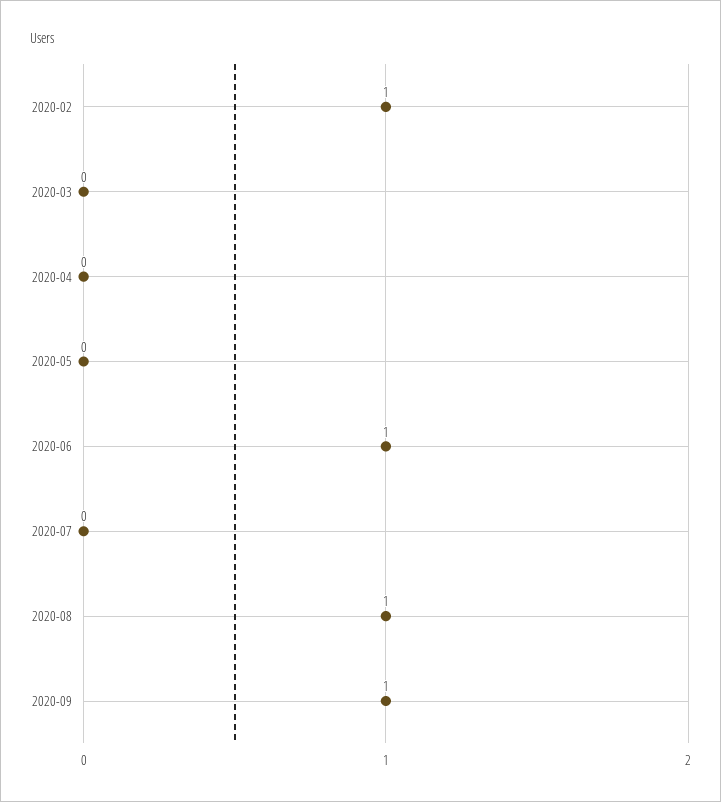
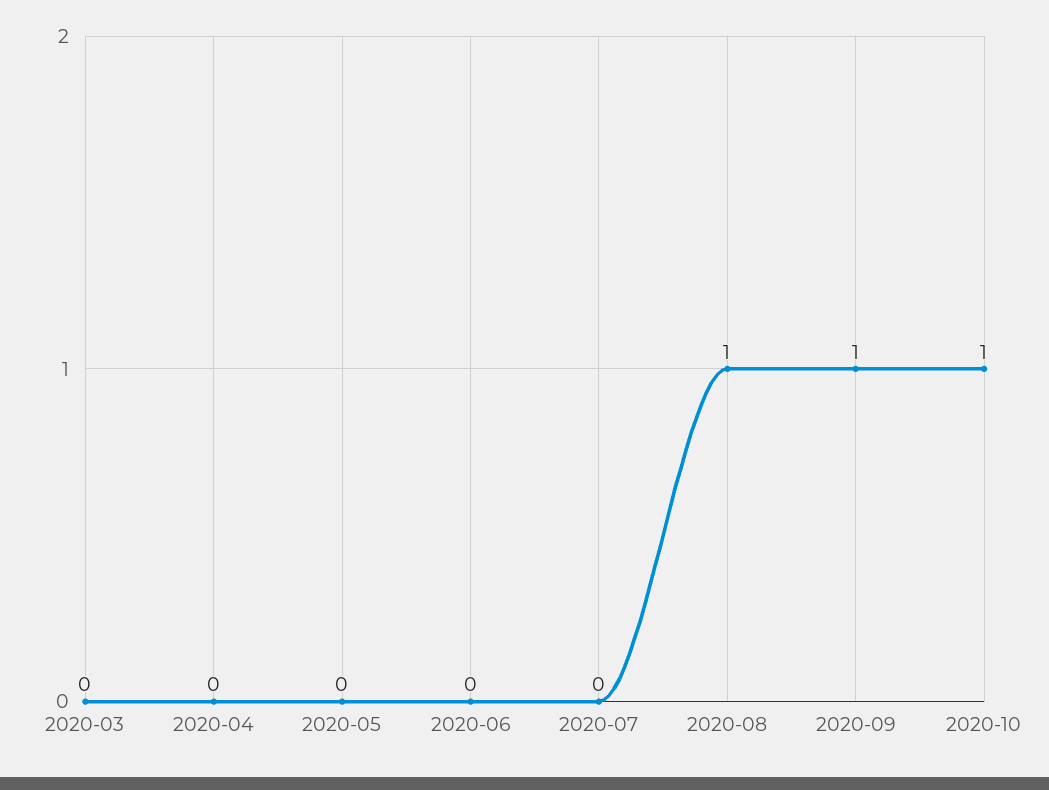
2020-02: 1 -> none
2020-06: 1 -> 0
2020-10: none -> 1

